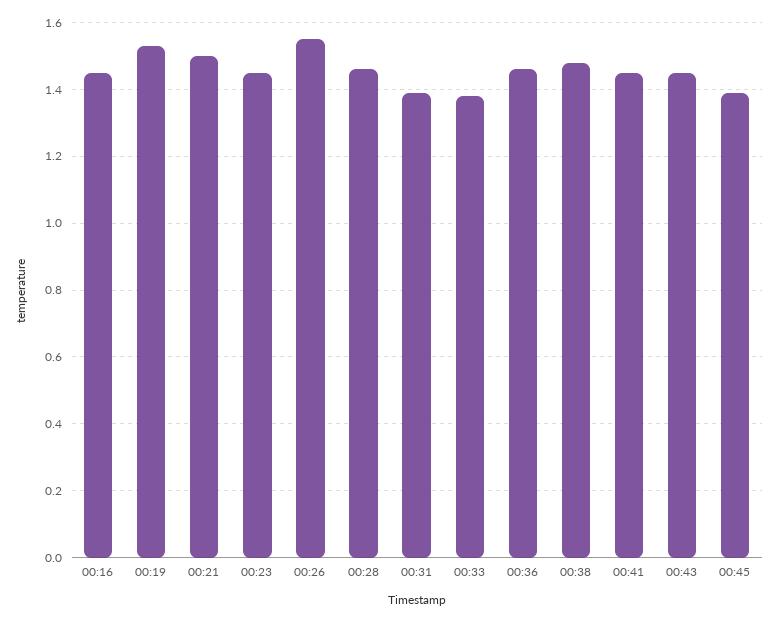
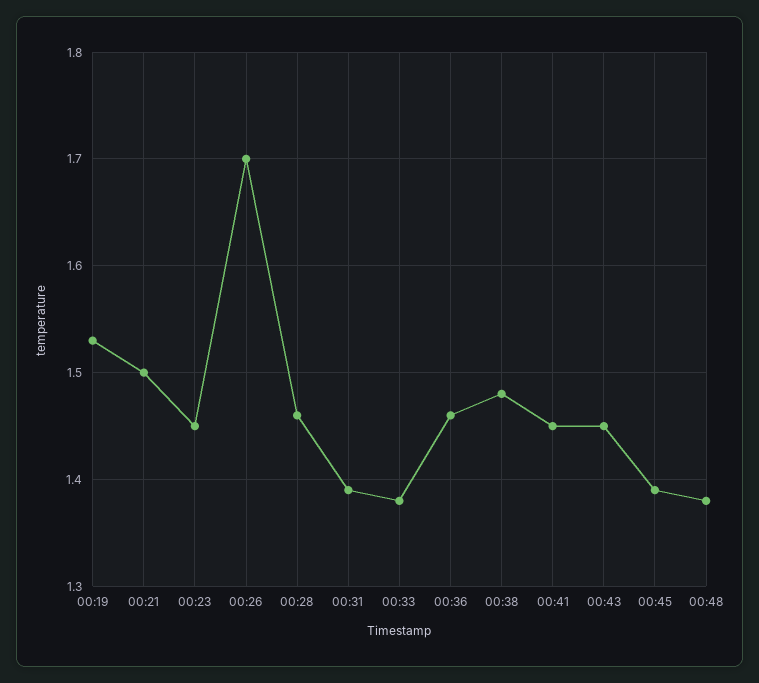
00:16: 1.45 -> none
00:26: 1.55 -> 1.7
00:48: none -> 1.38

